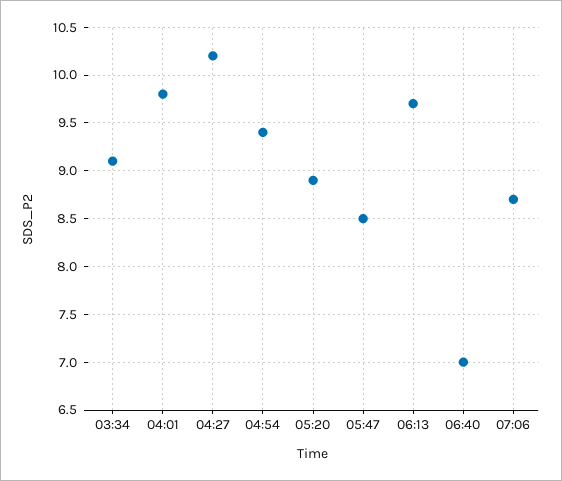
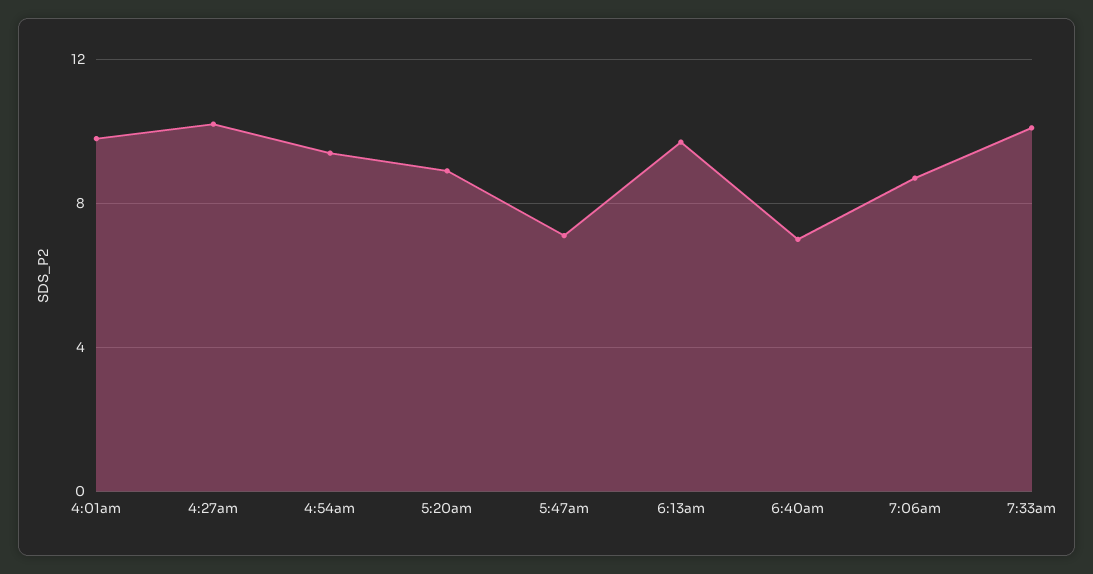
03:34: 9.1 -> none
05:47: 8.5 -> 7
7:33am: none -> 10

